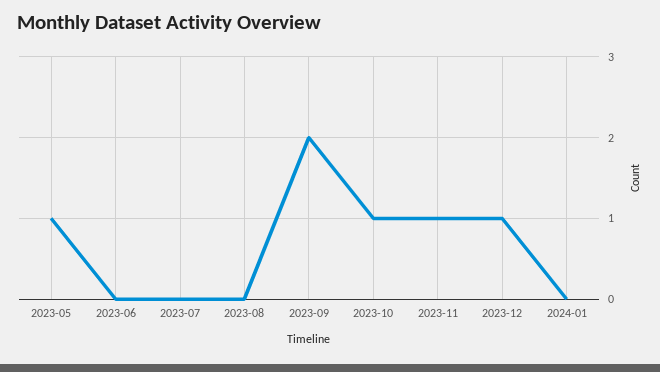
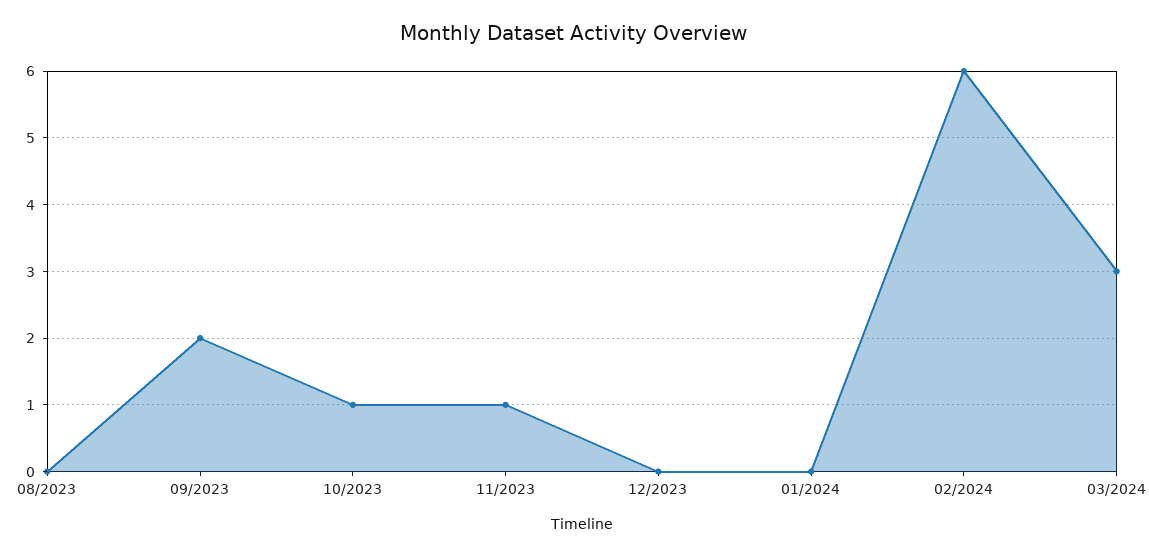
2023-05: 1 -> none
2023-06: 0 -> none
2023-07: 0 -> none
2023-12: 1 -> 0
02/2024: none -> 6
03/2024: none -> 3

